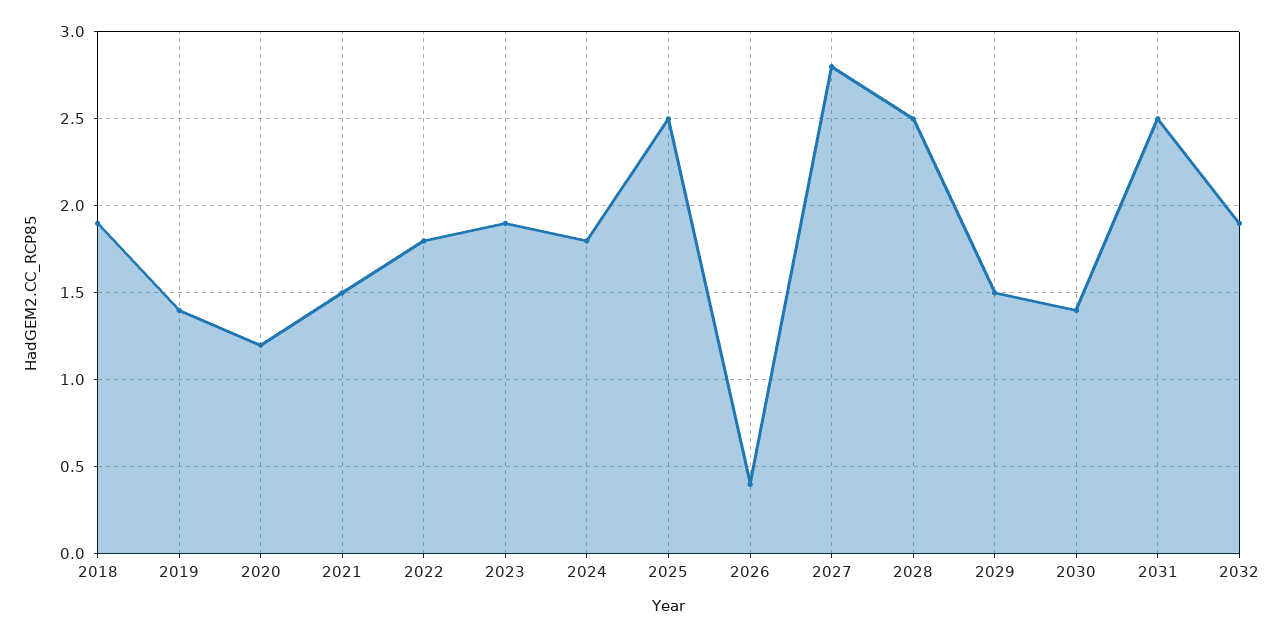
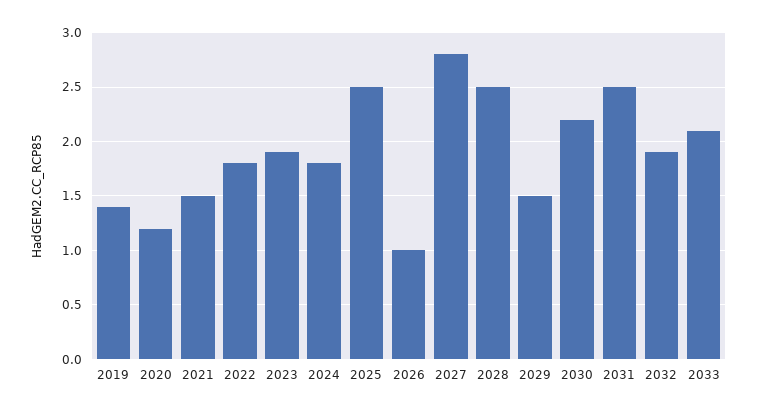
2018: 1.9 -> none
2026: 0.4 -> 1
2030: 1.4 -> 2.2
2033: none -> 2.1

